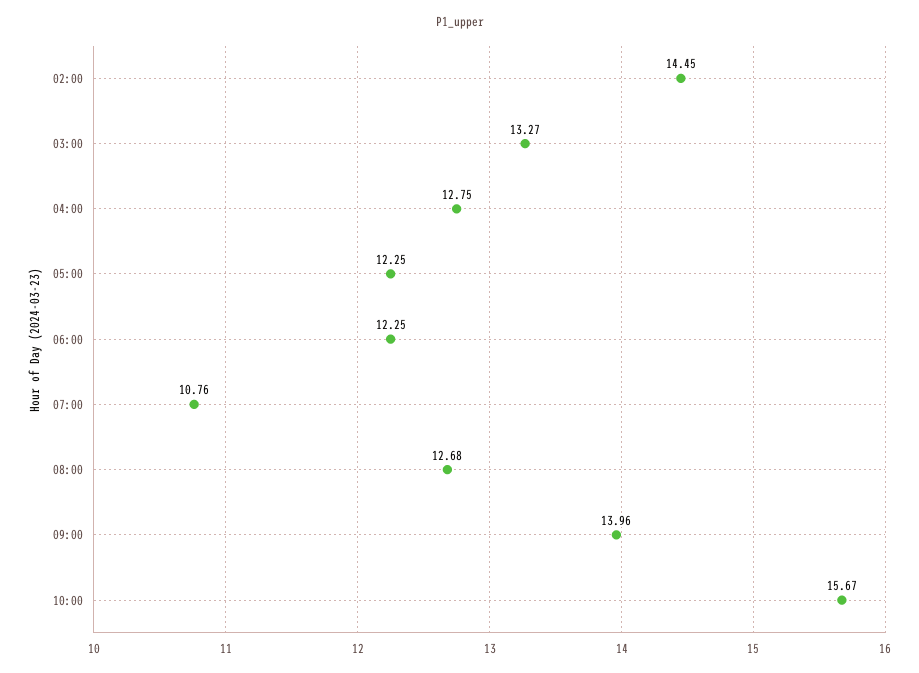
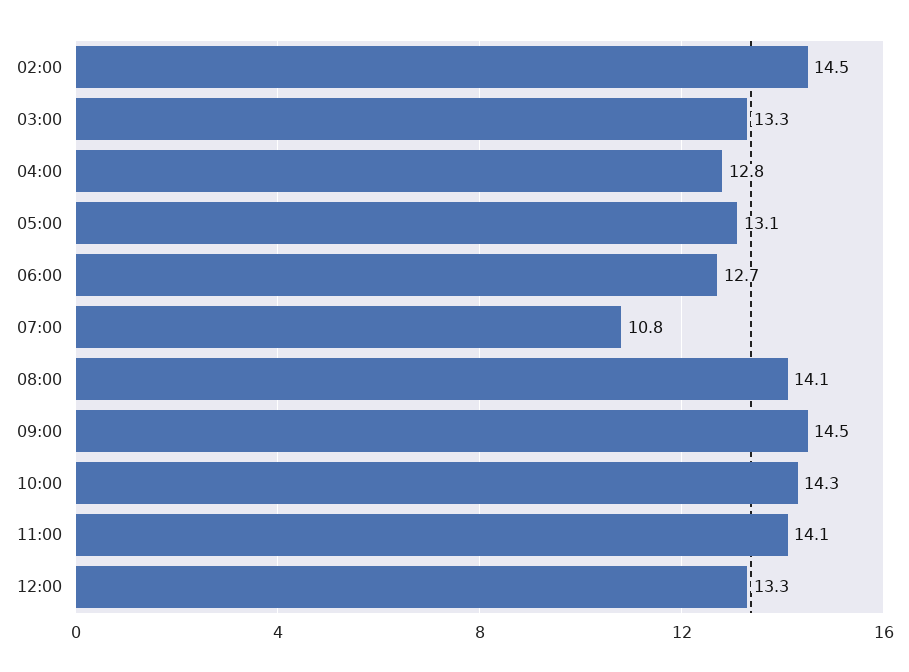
05:00: 12.25 -> 13.1
06:00: 12.25 -> 12.7
08:00: 12.68 -> 14.1
09:00: 13.96 -> 14.5
10:00: 15.67 -> 14.3
11:00: none -> 14.1
12:00: none -> 13.3

